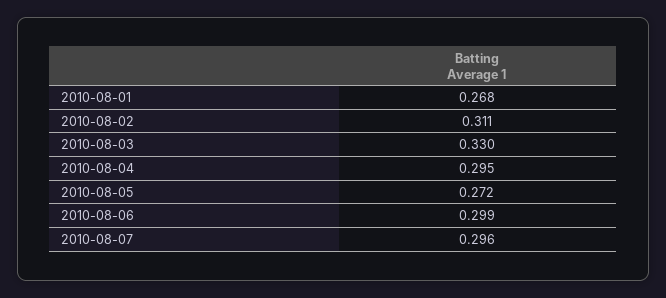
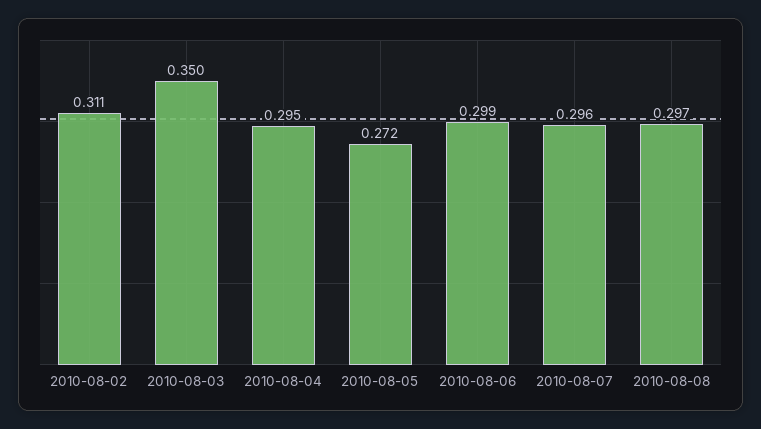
2010-08-01: 0.268 -> none
2010-08-03: 0.33 -> 0.35
2010-08-08: none -> 0.297

